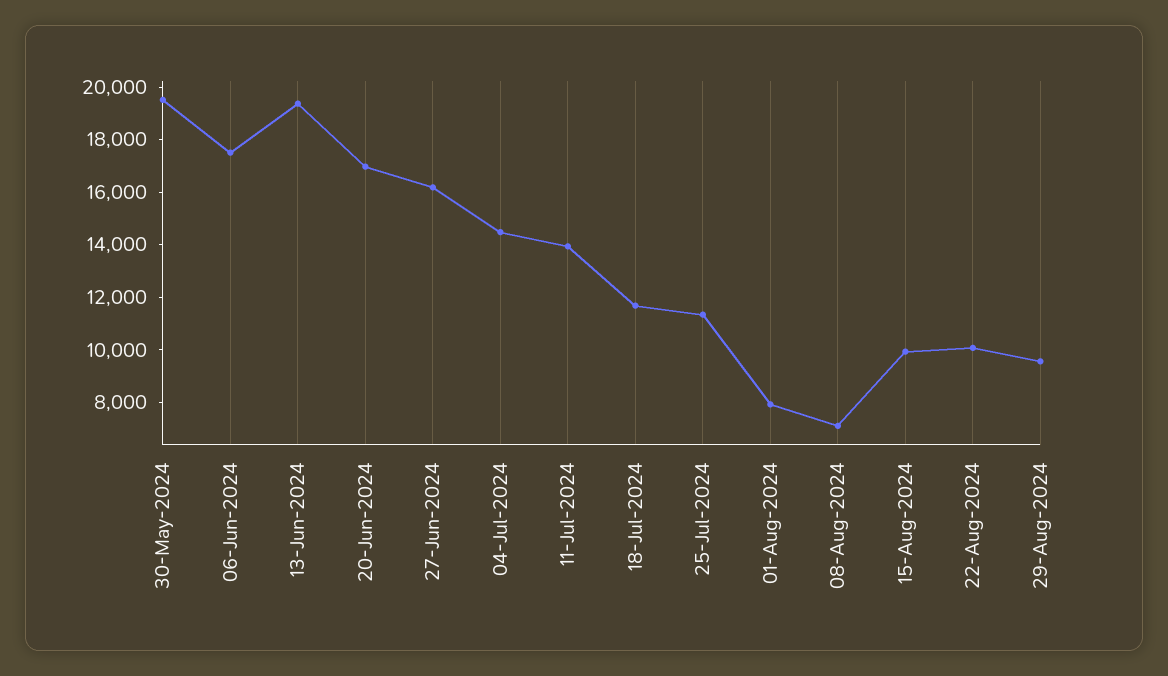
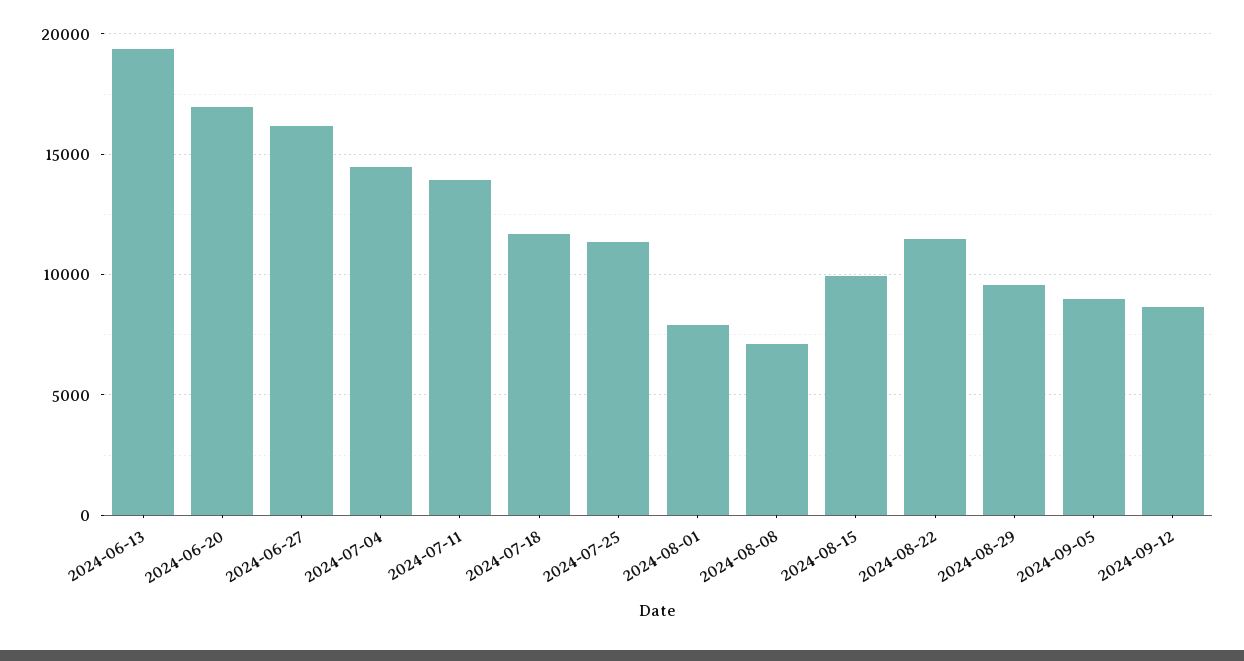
30-May-2024: 19500 -> none
06-Jun-2024: 17500 -> none
22-Aug-2024: 10000 -> 11500
2024-09-05: none -> 9000
2024-09-12: none -> 8500

